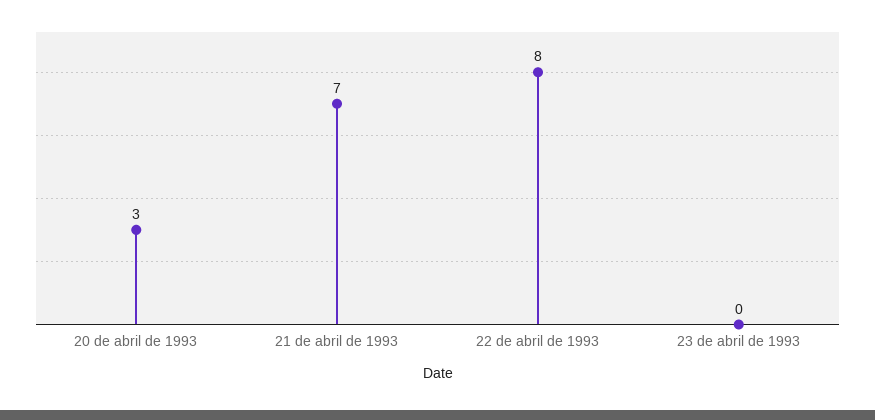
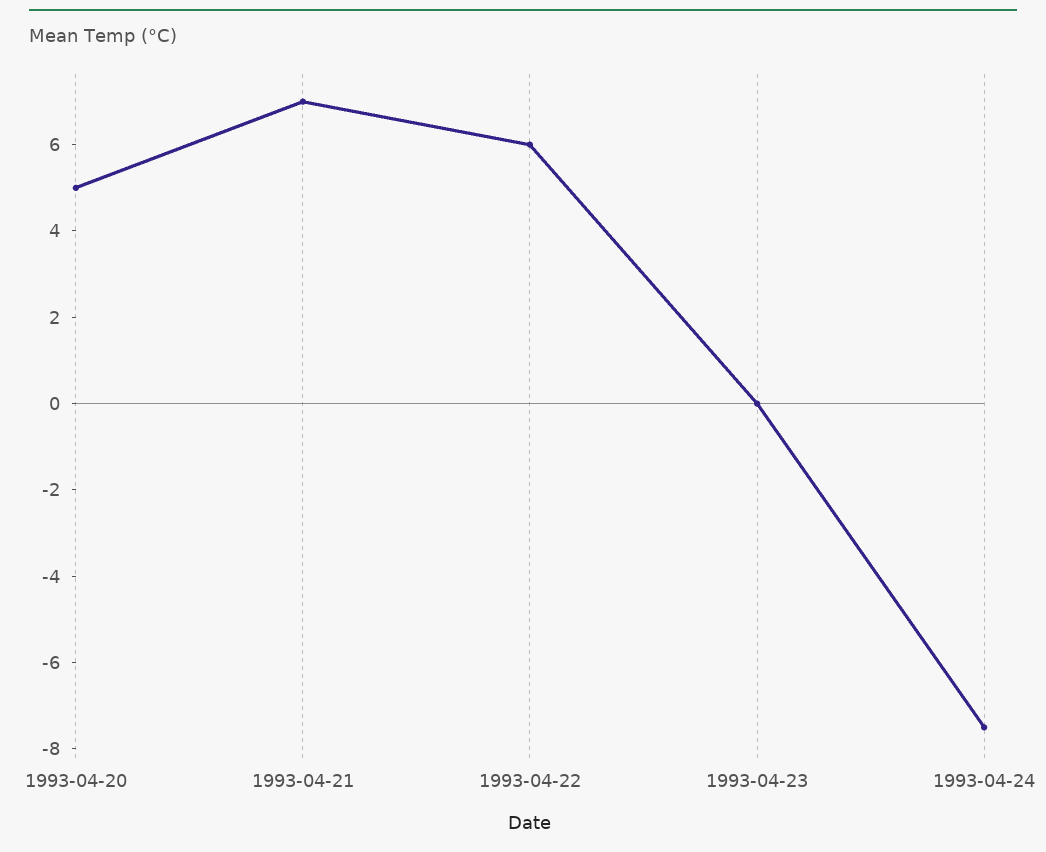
20 de abril de 1993: 3 -> 5
22 de abril de 1993: 8 -> 6
1993-04-24: none -> -7.5

